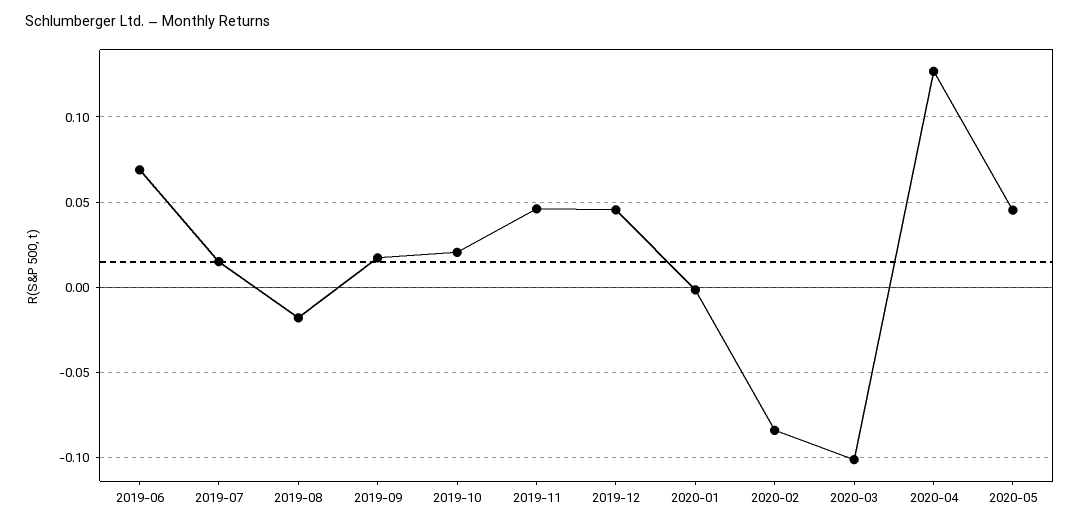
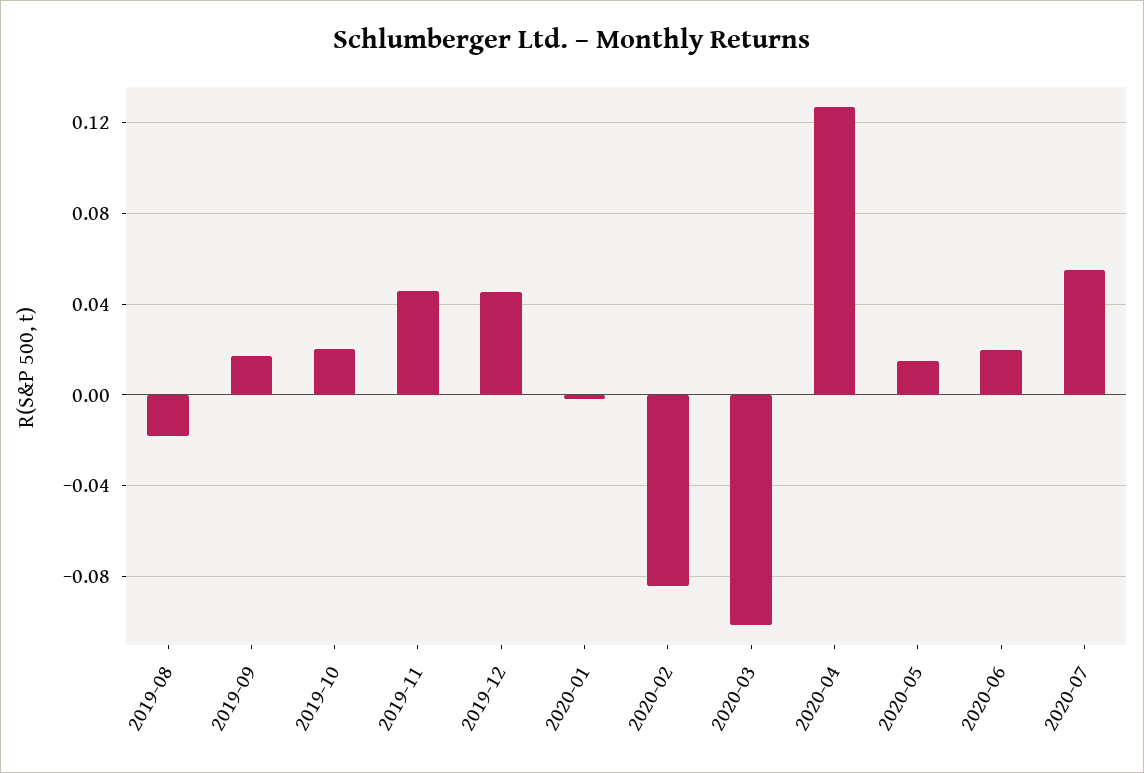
2019-06: 0.07 -> none
2019-07: 0.015 -> none
2020-05: 0.045 -> 0.015
2020-06: none -> 0.02
2020-07: none -> 0.055

